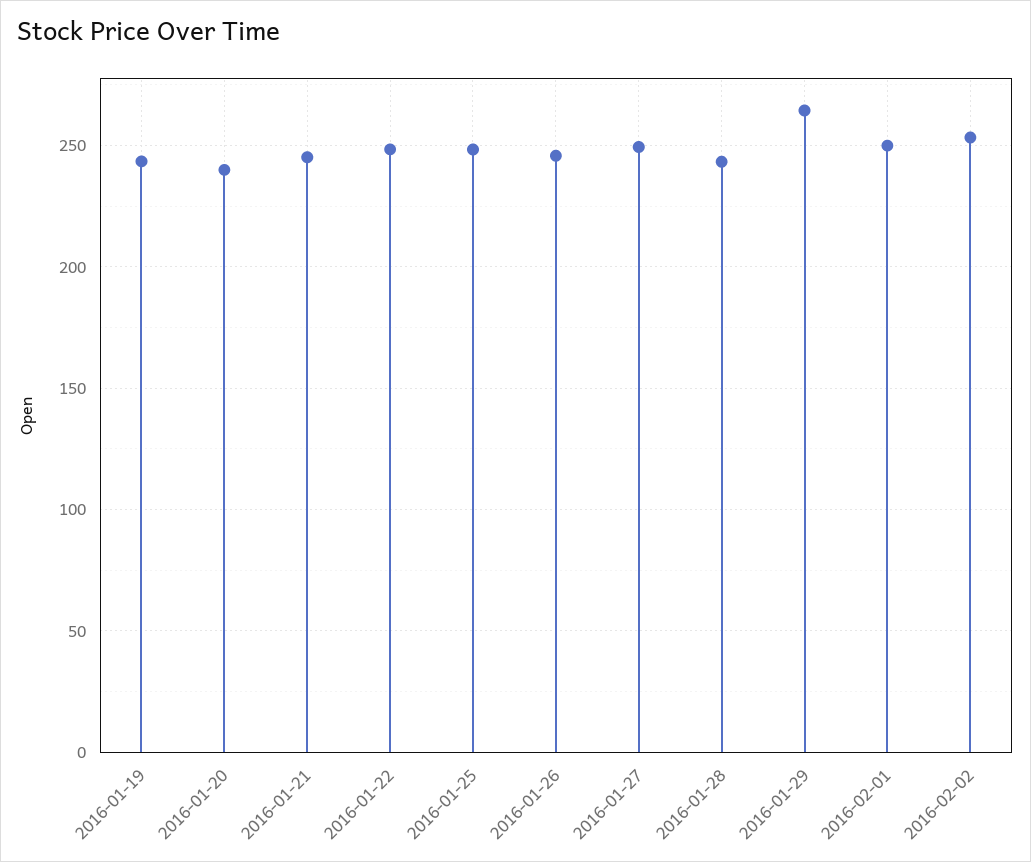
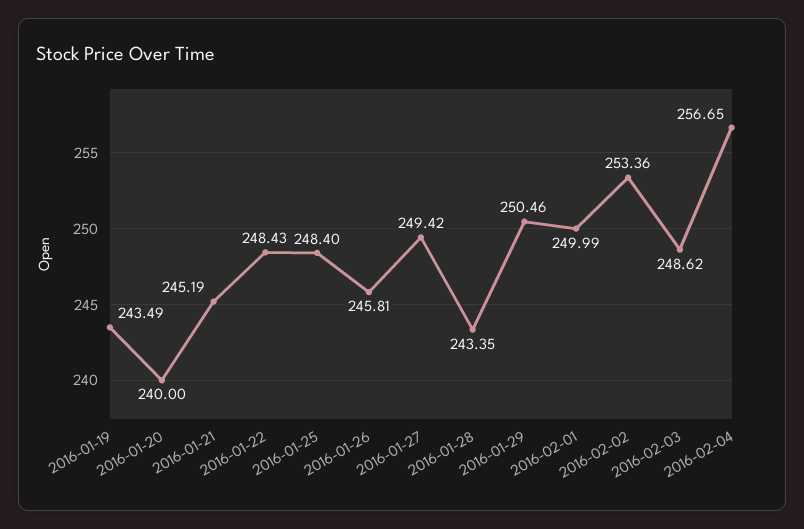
2016-01-29: 265 -> 250.46
2016-02-03: none -> 248.62
2016-02-04: none -> 256.65

